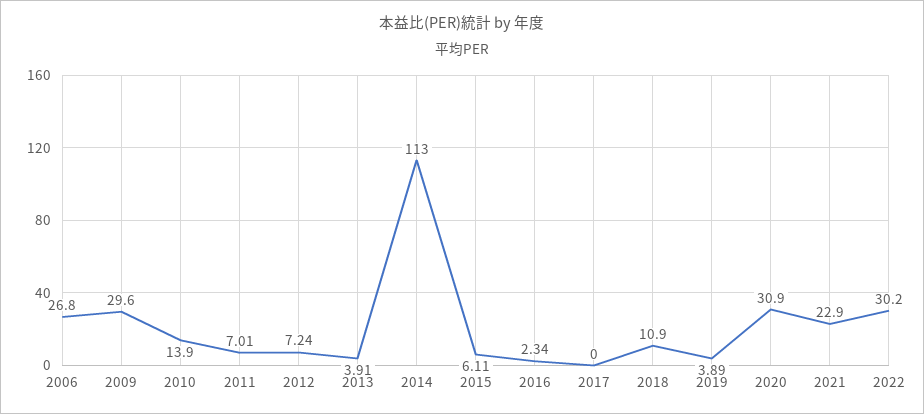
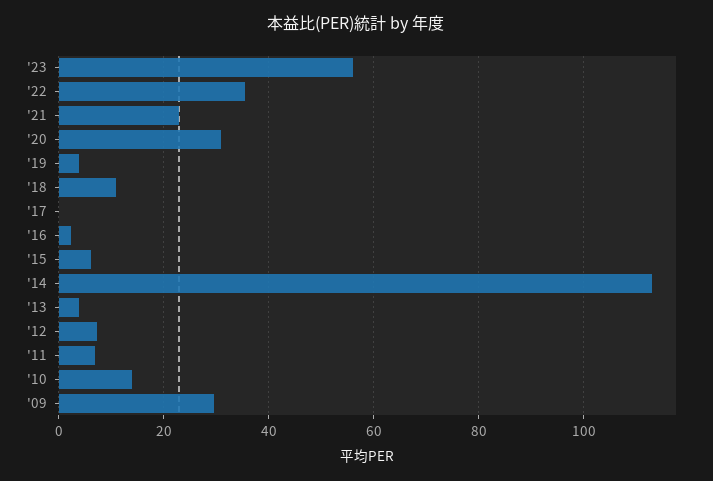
2006: 26.8 -> none
2022: 30.2 -> 36
'23: none -> 56

